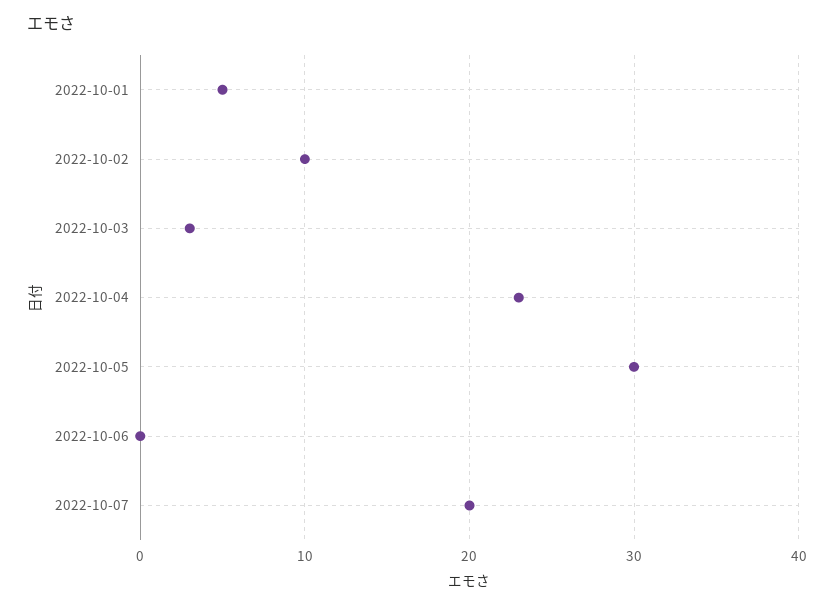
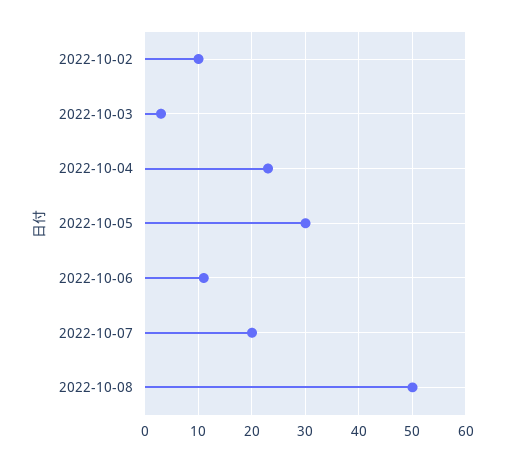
2022-10-01: 5 -> none
2022-10-06: 0 -> 10
2022-10-08: none -> 50

